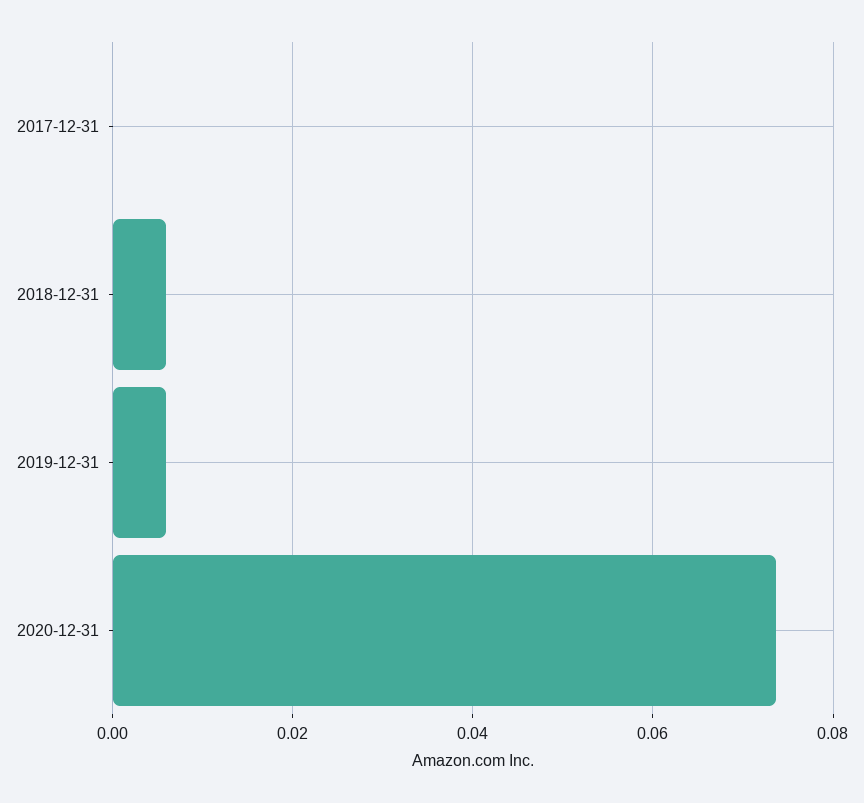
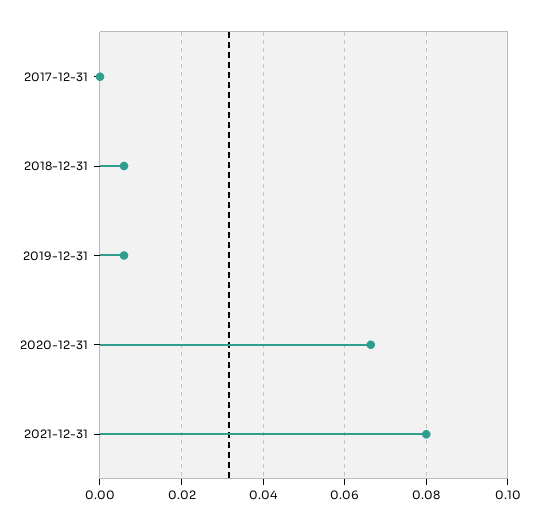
2020-12-31: 0.074 -> 0.066
2021-12-31: none -> 0.08

